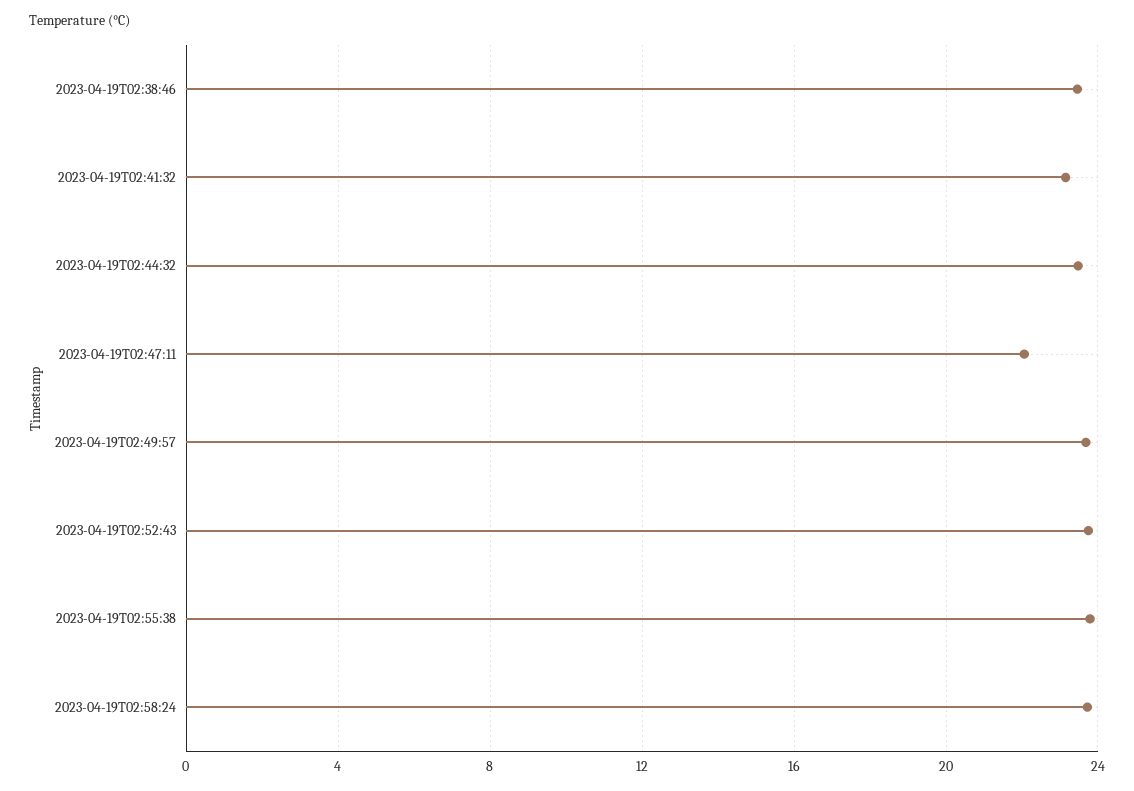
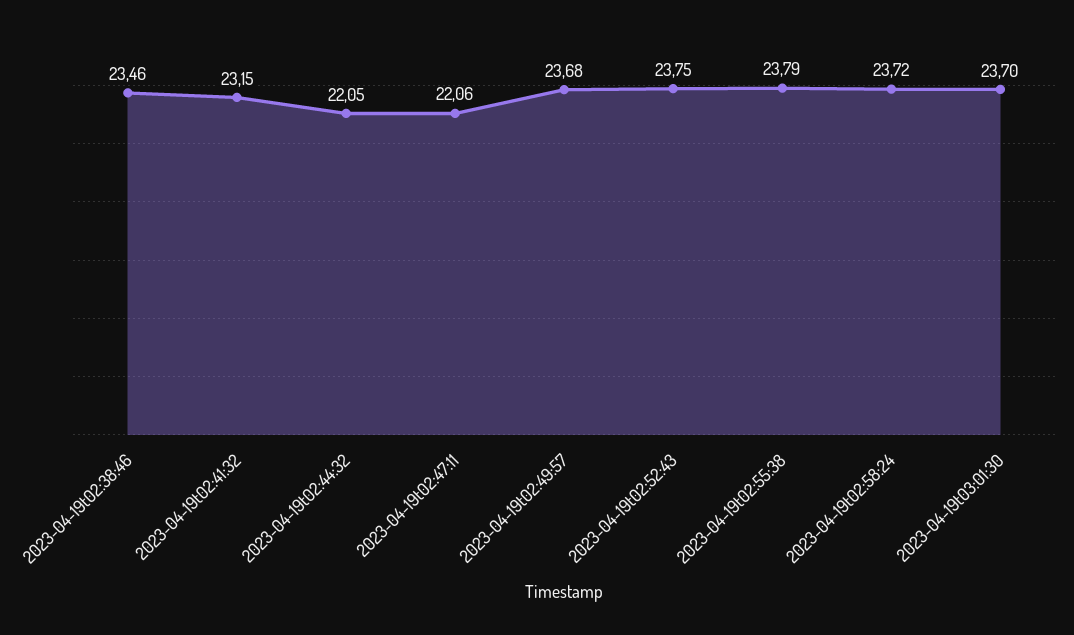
2023-04-19T02:44:32: 23.5 -> 22.05
2023-04-19t03:01:30: none -> 23.7

